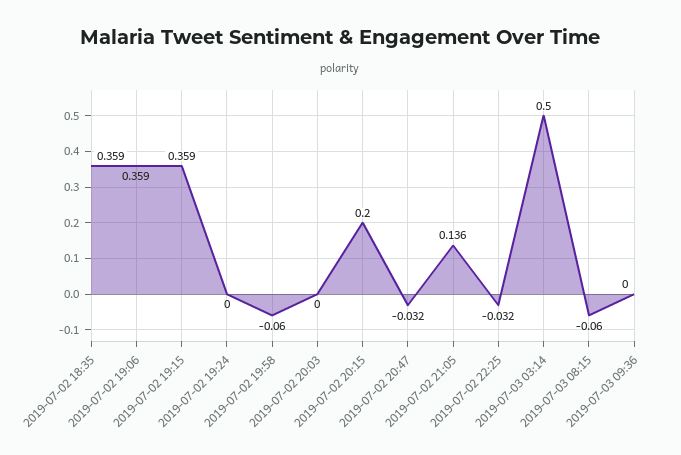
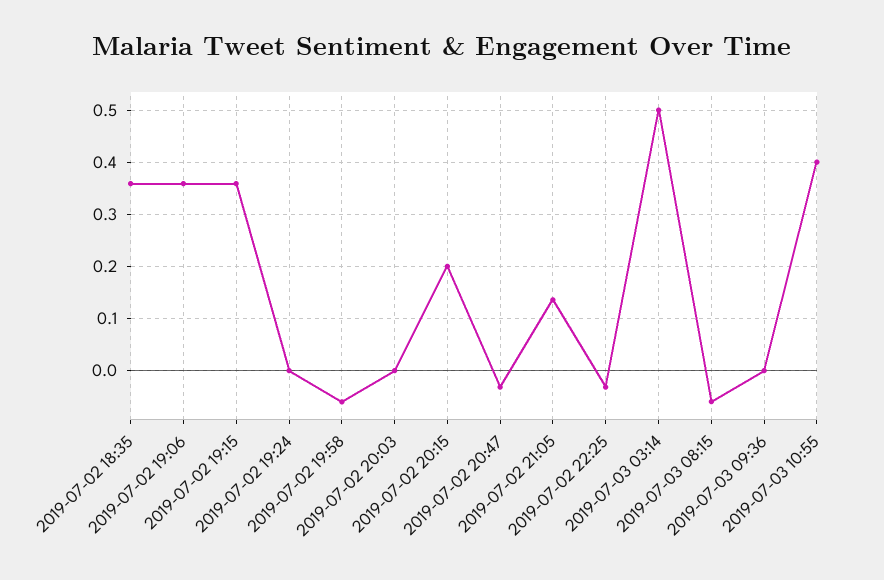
2019-07-03 10:55: none -> 0.4

